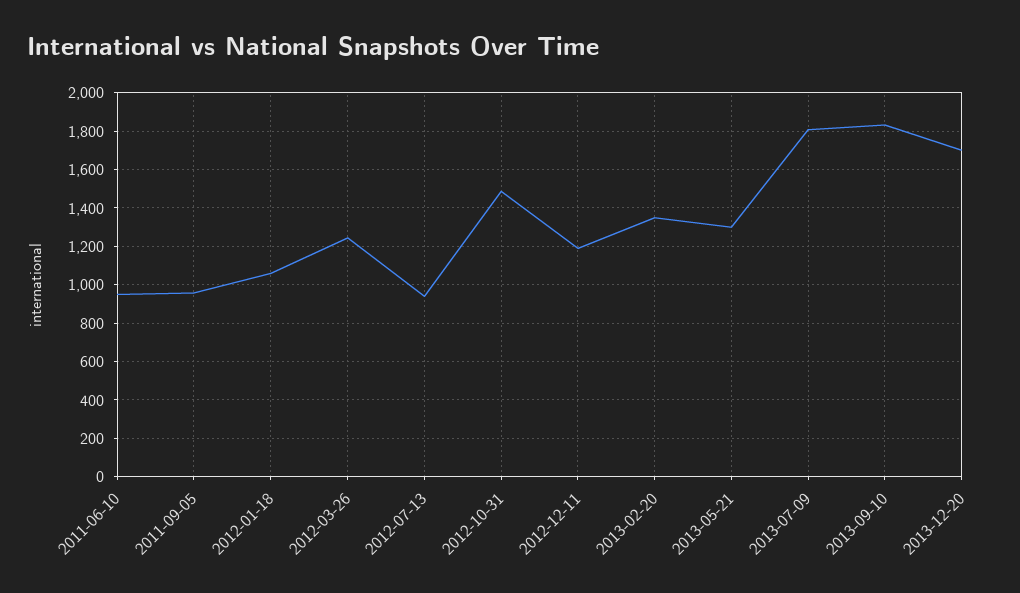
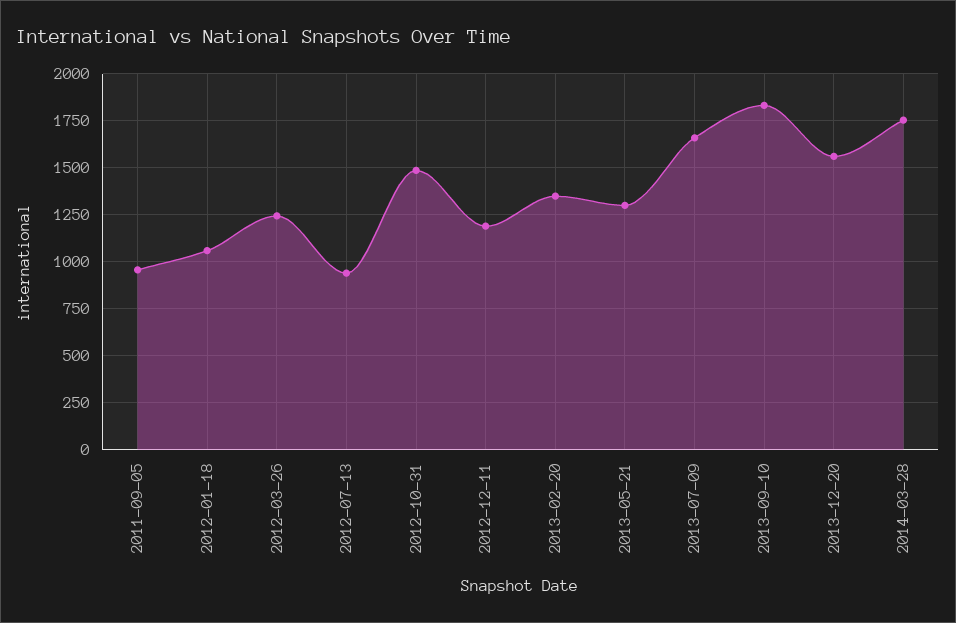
2011-06-10: 950 -> none
2013-07-09: 1800 -> 1650
2013-12-20: 1700 -> 1550
2014-03-28: none -> 1750

